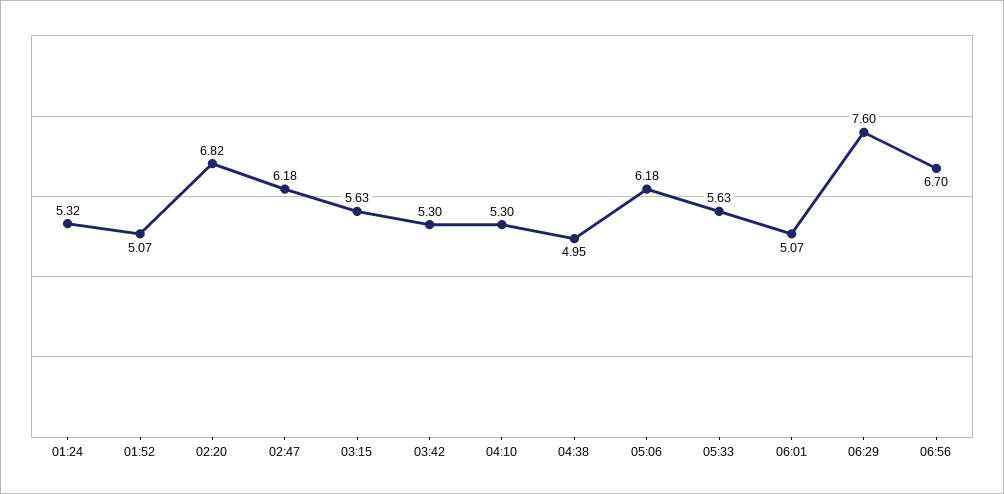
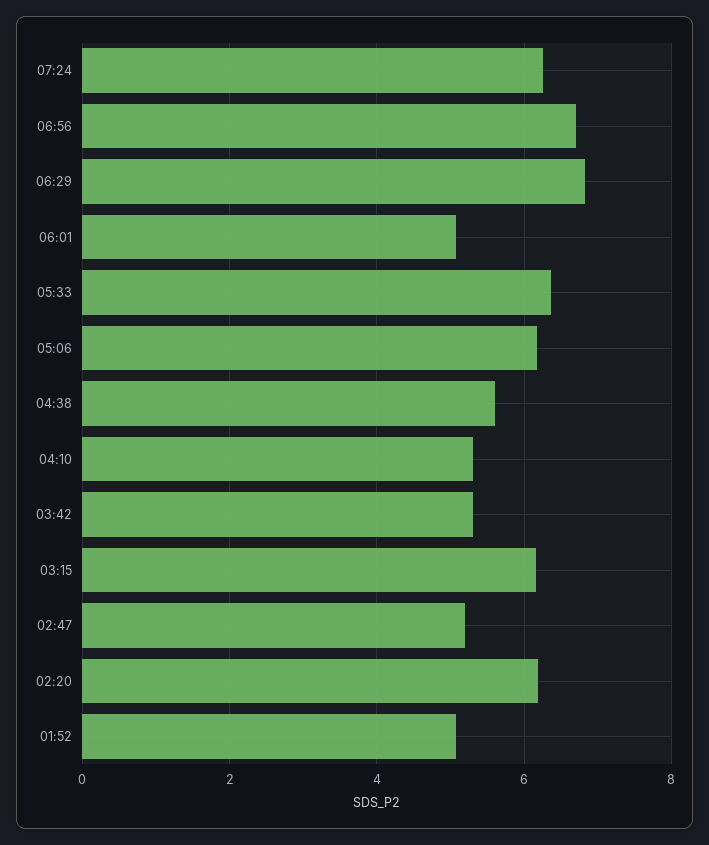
01:24: 5.32 -> none
02:20: 6.82 -> 6.2
02:47: 6.18 -> 5.2
03:15: 5.63 -> 6.2
04:38: 4.95 -> 5.6
05:33: 5.63 -> 6.4
06:29: 7.6 -> 6.8
07:24: none -> 6.2

